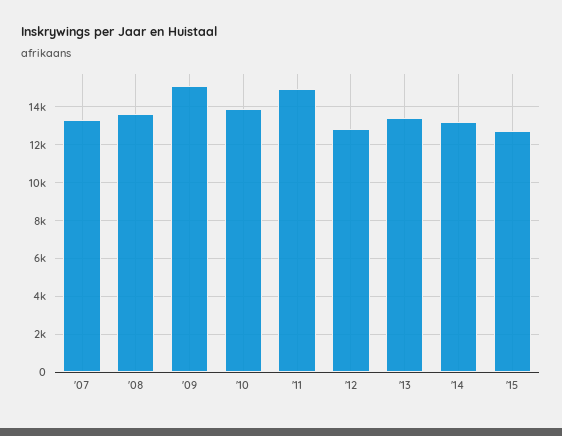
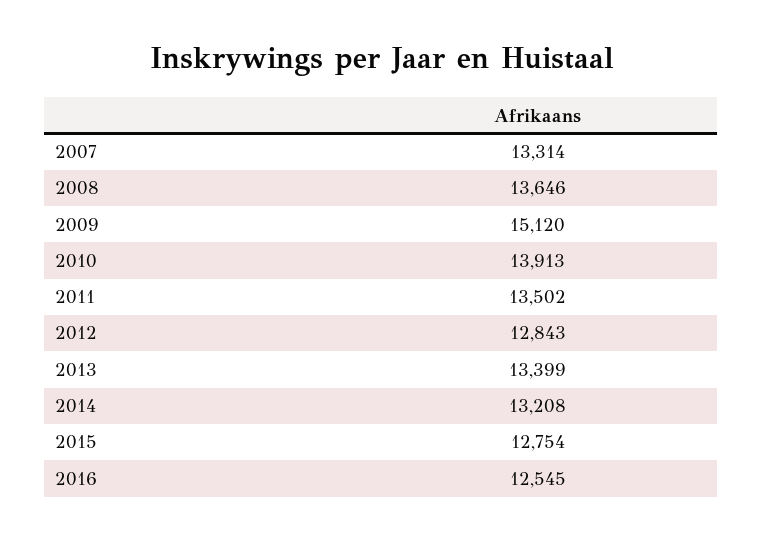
'11: 15000 -> 13502
2016: none -> 12545

